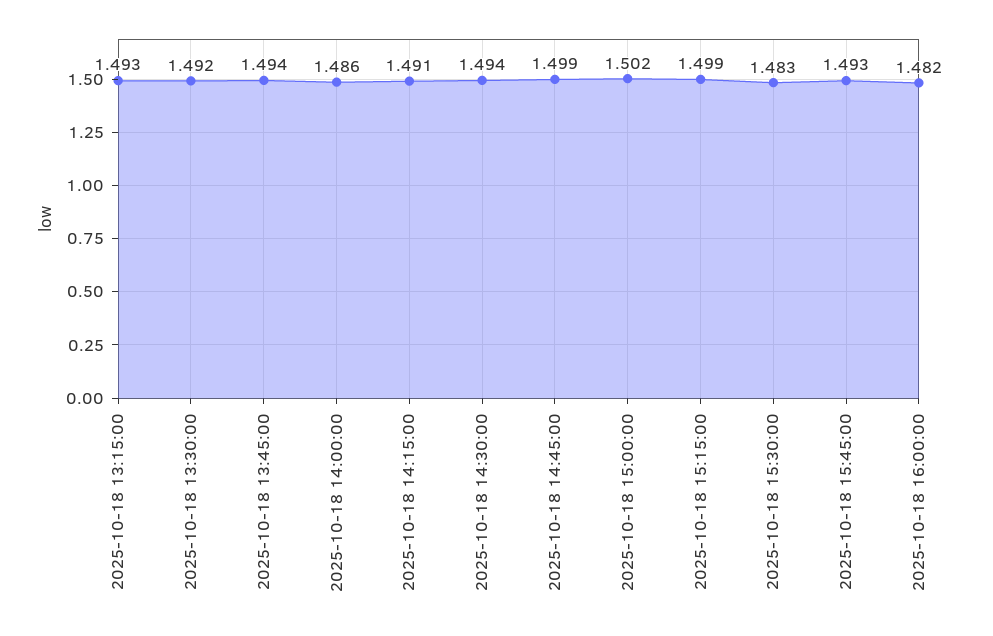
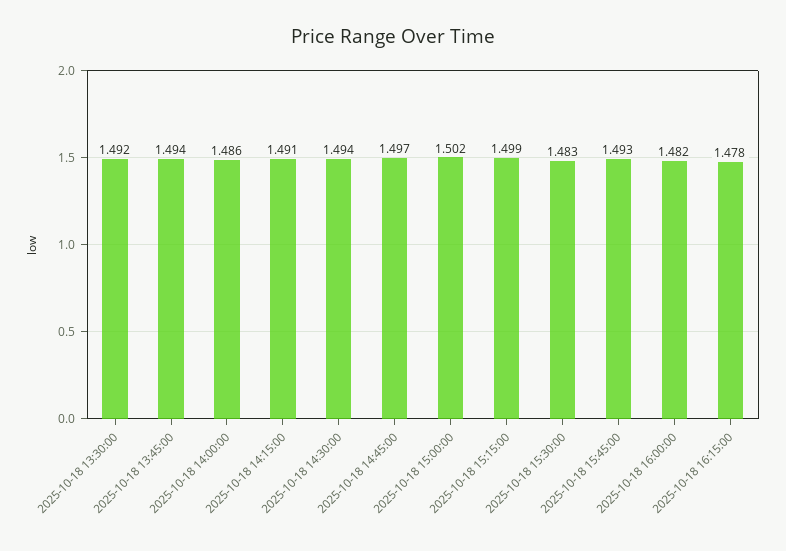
2025-10-18 13:15:00: 1.493 -> none
2025-10-18 14:45:00: 1.499 -> 1.497
2025-10-18 16:15:00: none -> 1.478

